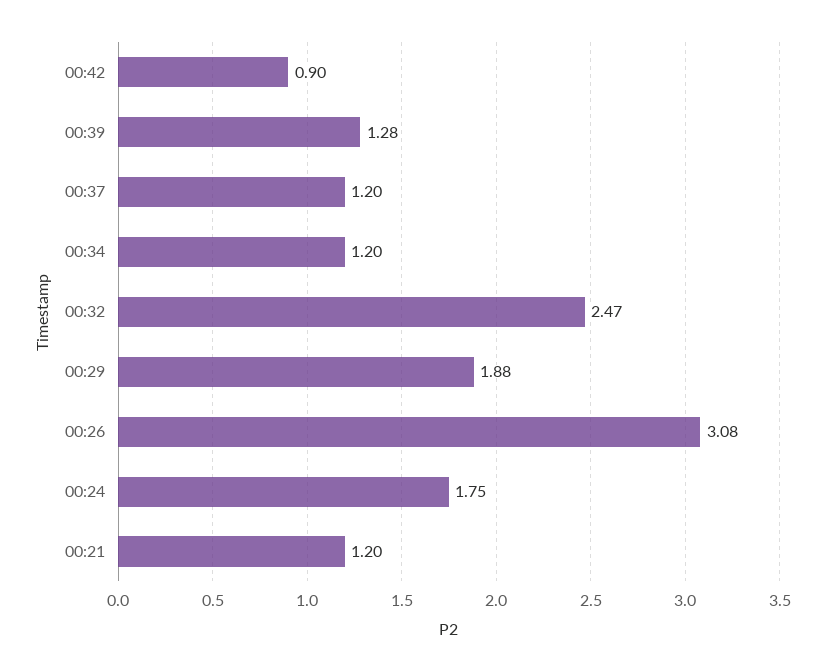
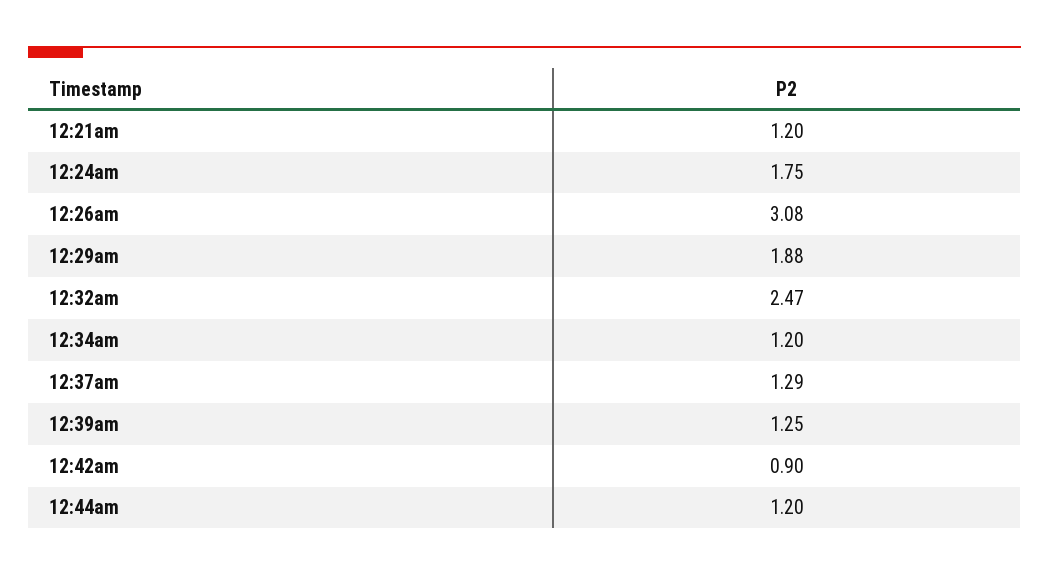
00:39: 1.28 -> 1.25
00:37: 1.2 -> 1.29
12:44am: none -> 1.2

